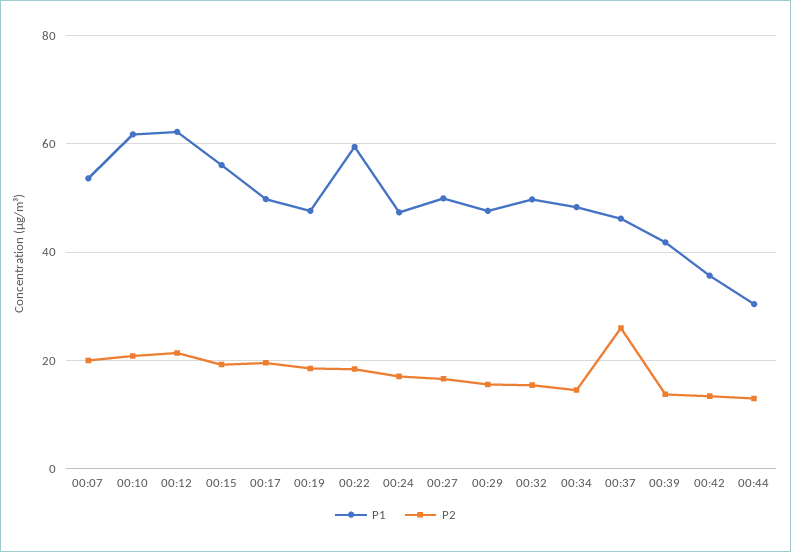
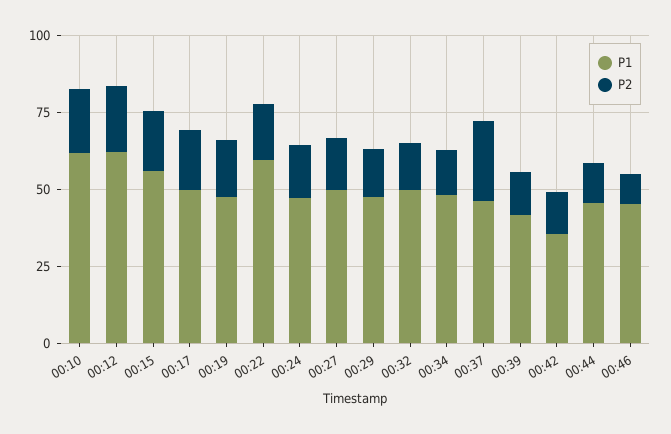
P1, 00:07: 54 -> none
P2, 00:07: 20 -> none
P1, 00:44: 30 -> 45
P1, 00:46: none -> 45
P2, 00:46: none -> 10

